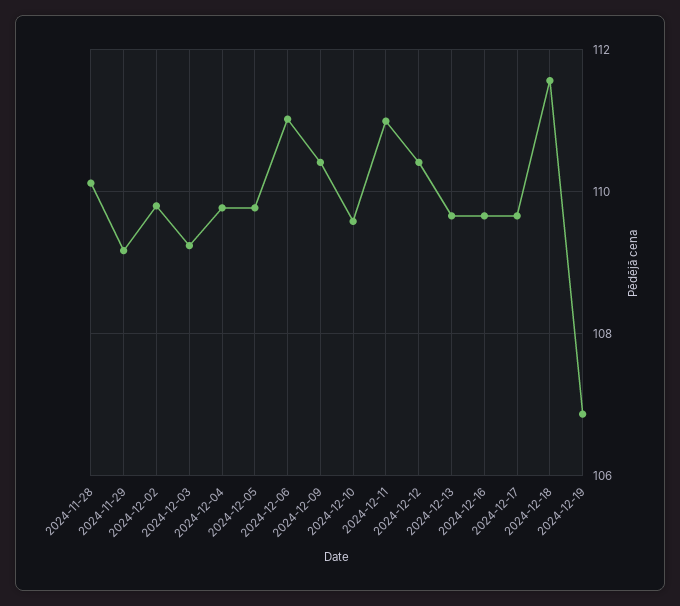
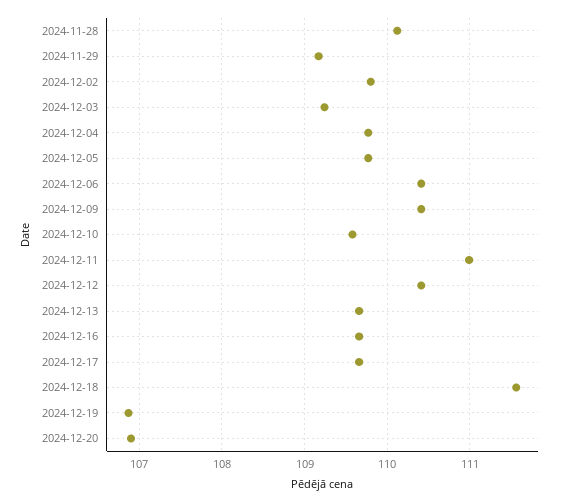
2024-12-06: 111 -> 110.4
2024-12-20: none -> 106.9

